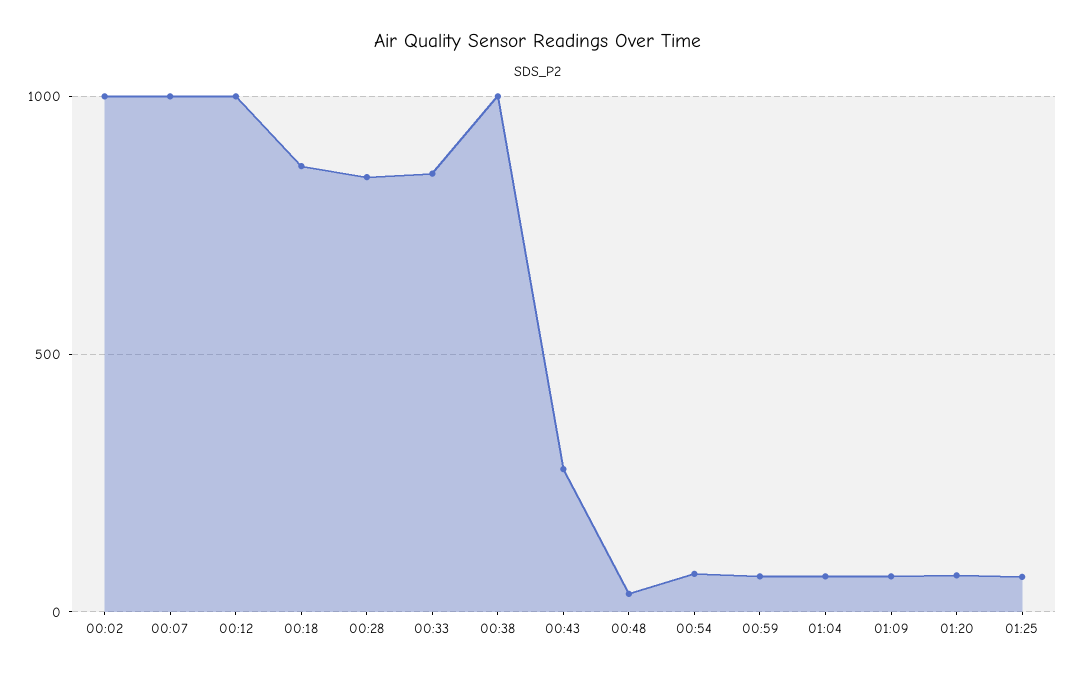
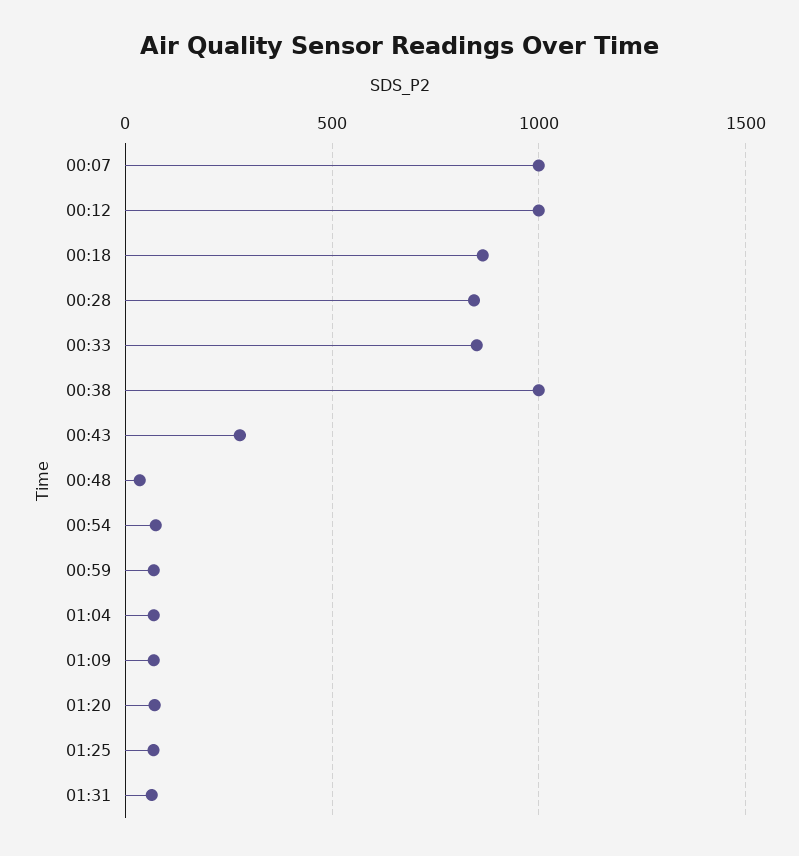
00:02: 1000 -> none
01:31: none -> 50

